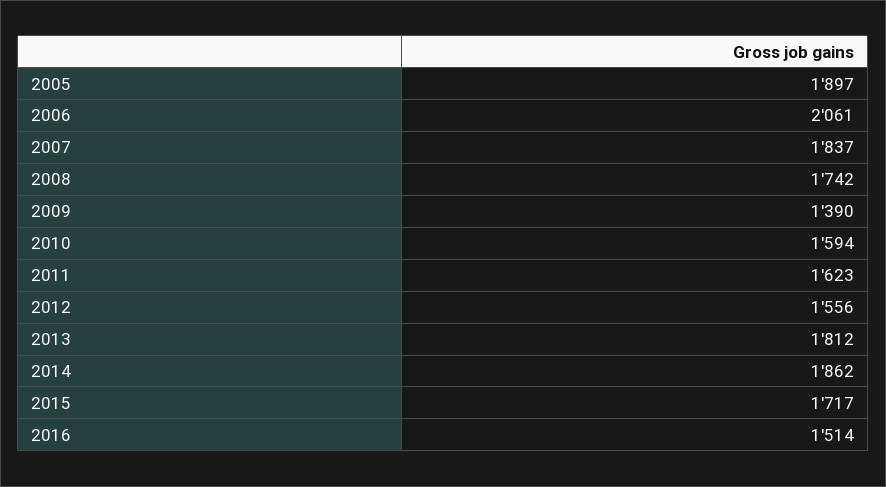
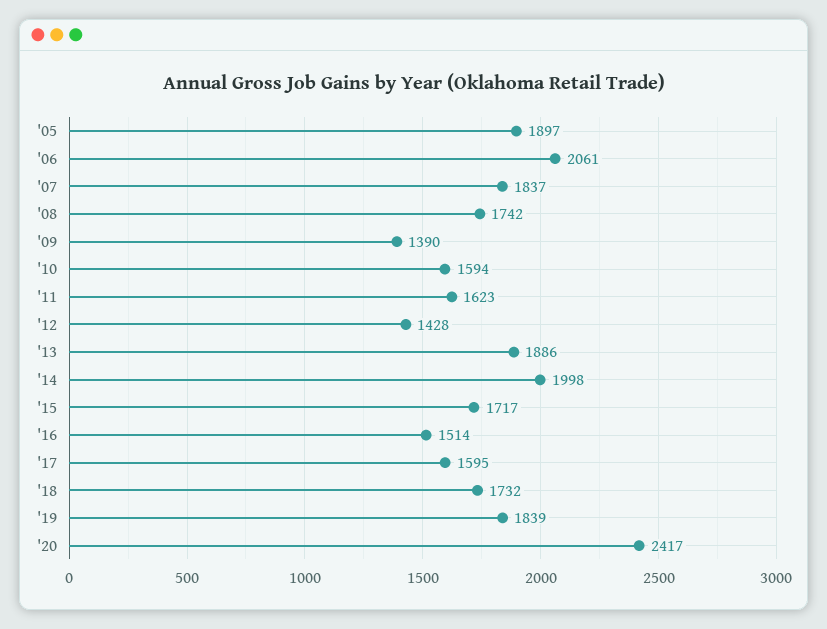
2012: 1556 -> 1428
2013: 1812 -> 1886
2014: 1862 -> 1998
'17: none -> 1595
'18: none -> 1732
'19: none -> 1839
'20: none -> 2417

